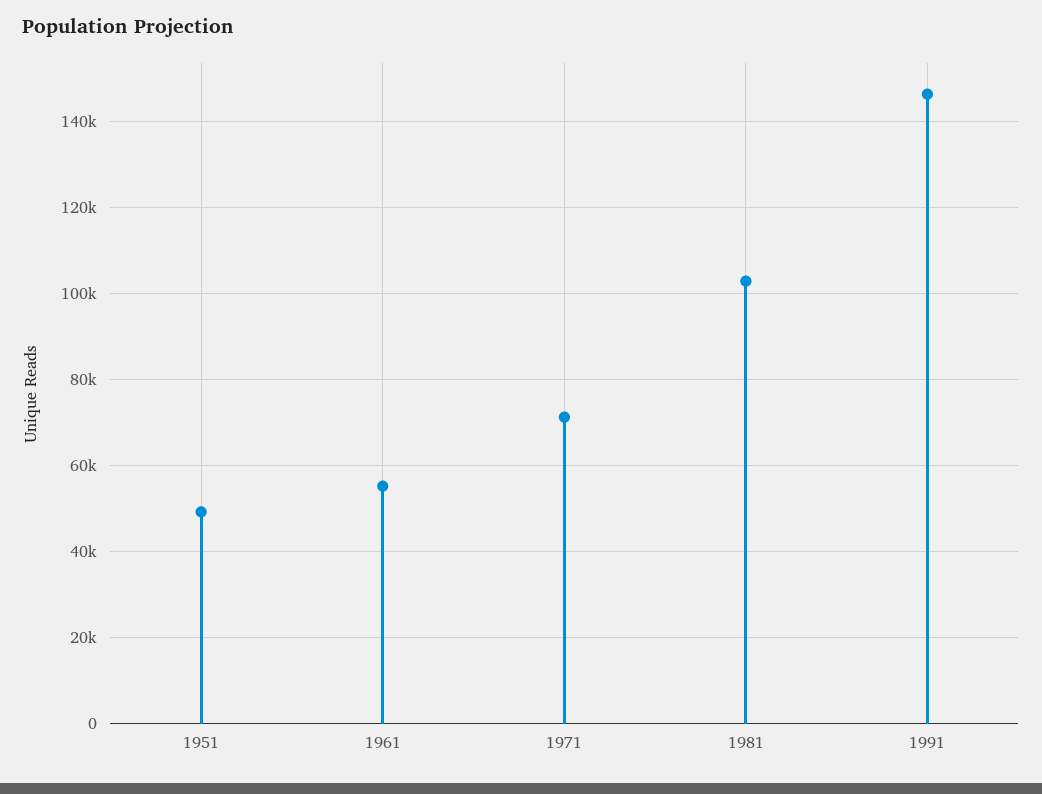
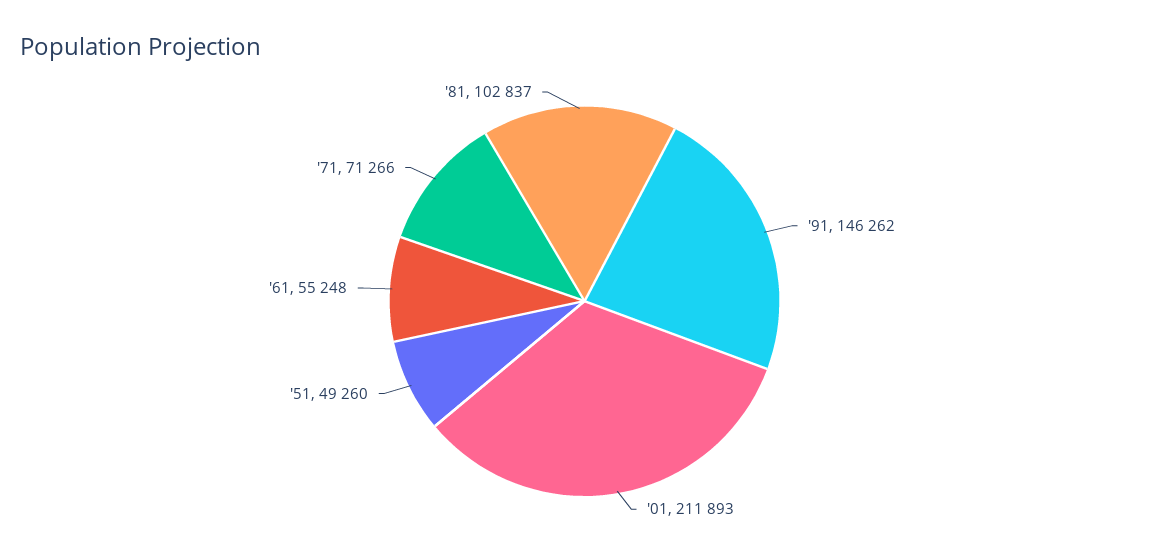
'01: none -> 211893

